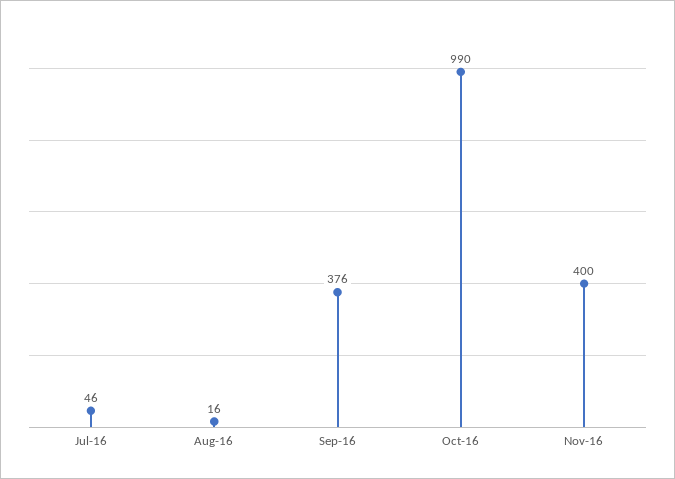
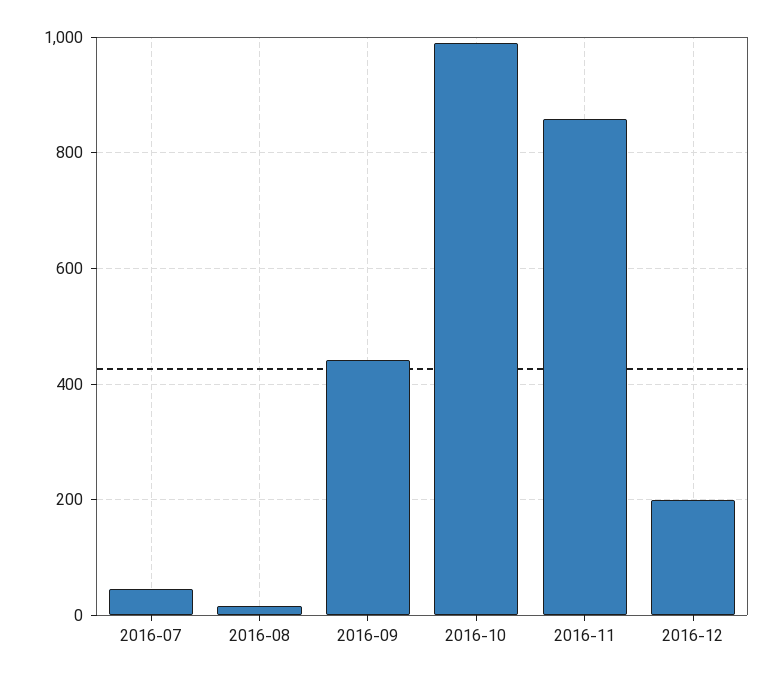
Sep-16: 376 -> 440
Nov-16: 400 -> 860
2016-12: none -> 200

